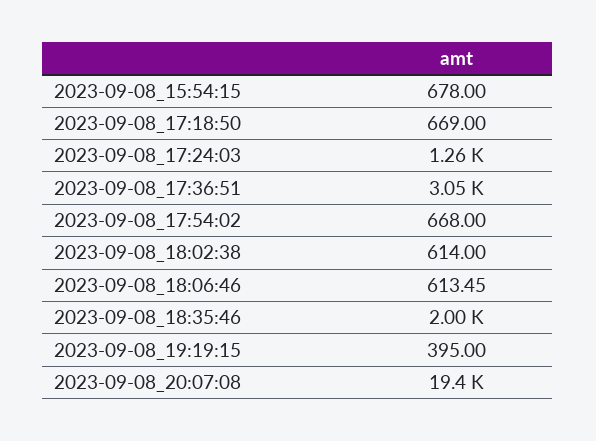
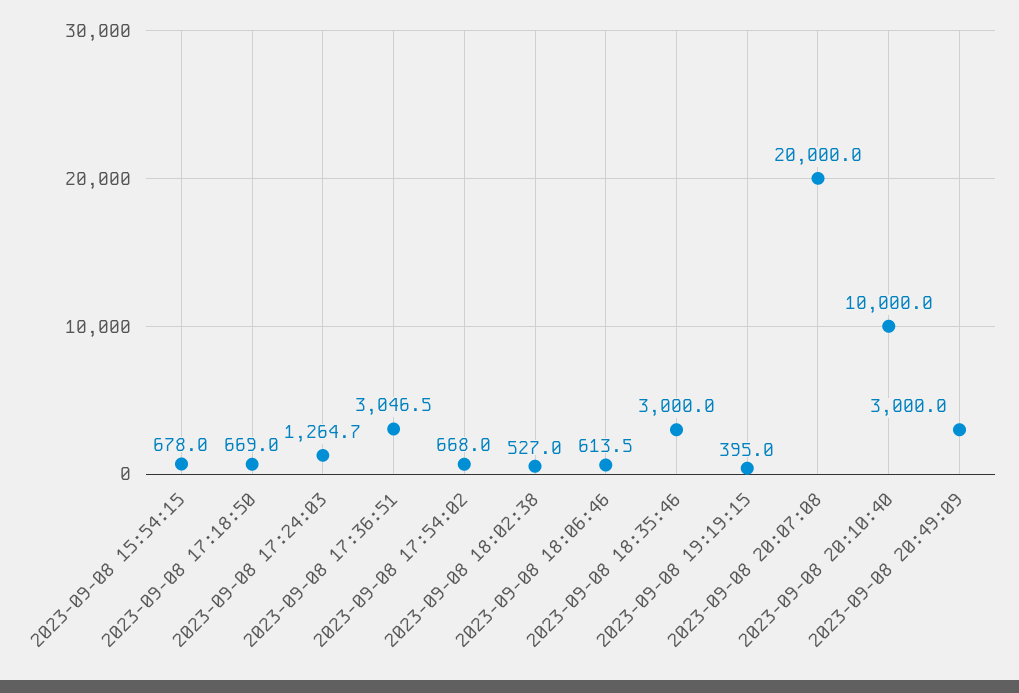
2023-09-08_18:02:38: 614 -> 527
2023-09-08_18:35:46: 2000 -> 3000
2023-09-08_20:07:08: 19400 -> 20000
2023-09-08 20:10:40: none -> 10000
2023-09-08 20:49:09: none -> 3000

